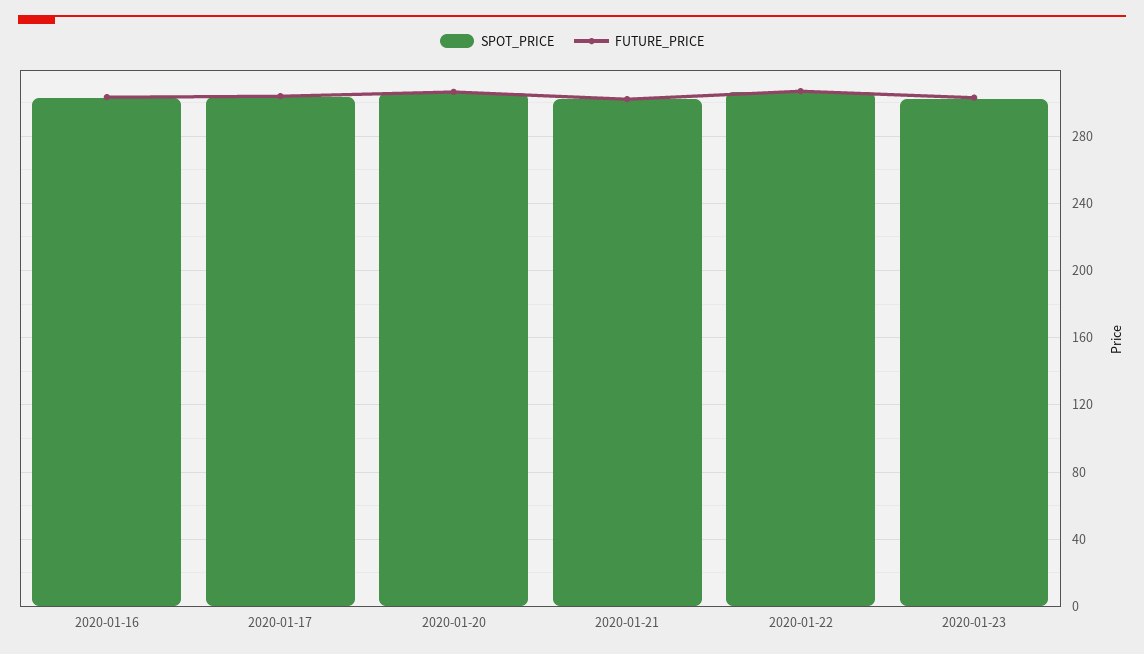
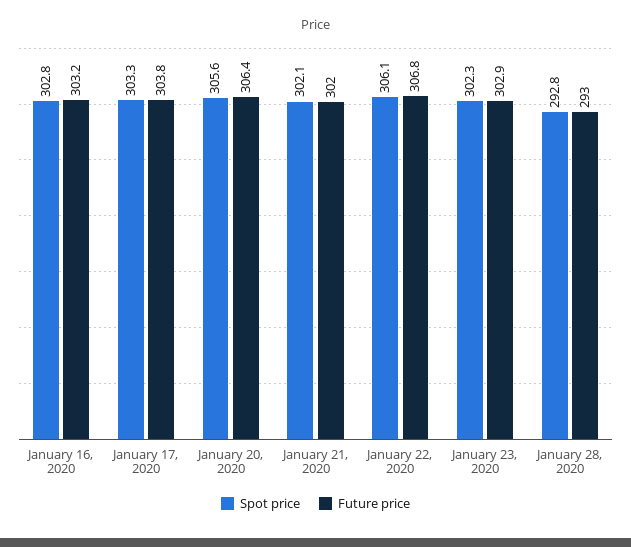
SPOT_PRICE, January 28, 2020: none -> 292.8
FUTURE_PRICE, January 28, 2020: none -> 293

